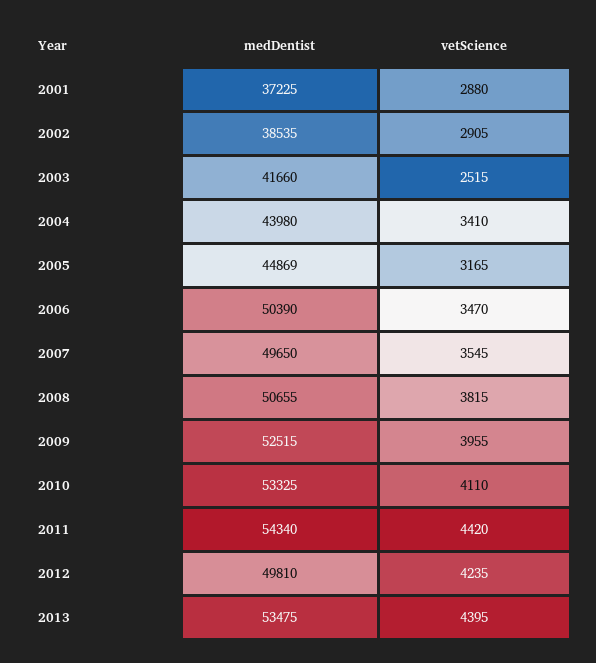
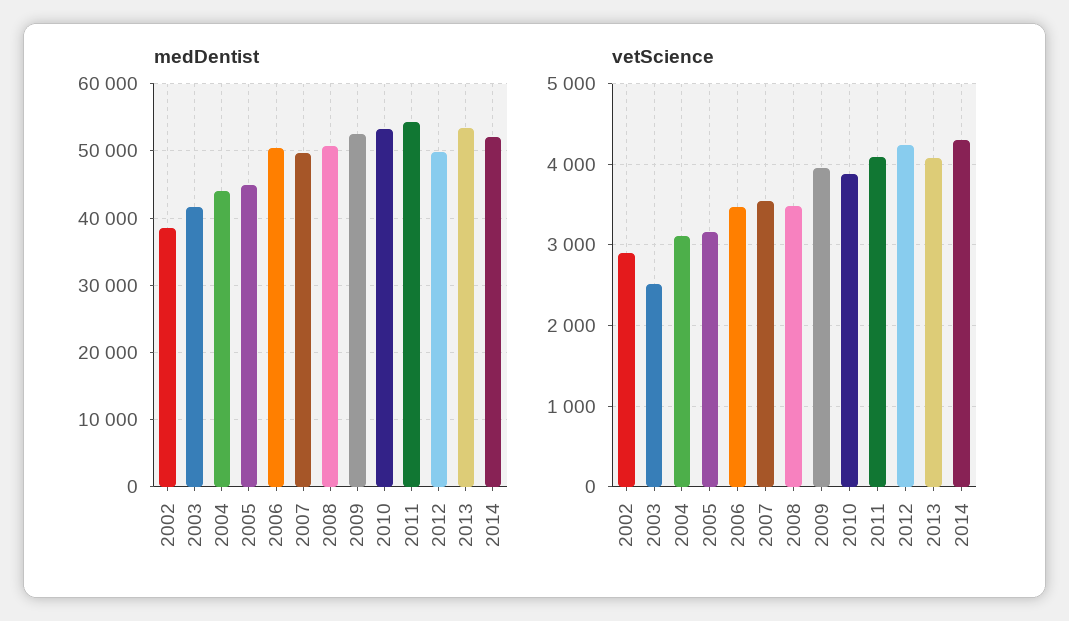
medDentist, 2001: 37225 -> none
vetScience, 2001: 2880 -> none
vetScience, 2004: 3410 -> 3100
vetScience, 2008: 3815 -> 3500
vetScience, 2010: 4110 -> 3900
vetScience, 2011: 4420 -> 4100
vetScience, 2013: 4395 -> 4100
medDentist, 2014: none -> 52000
vetScience, 2014: none -> 4300

